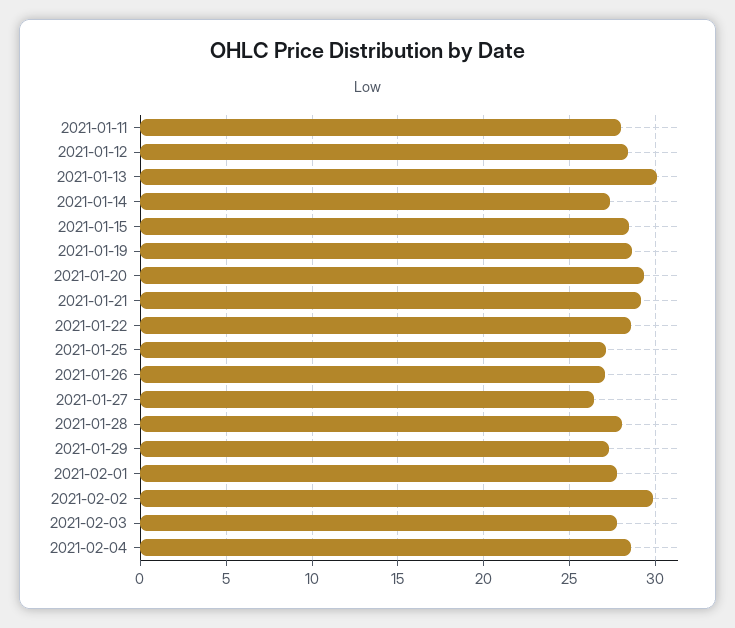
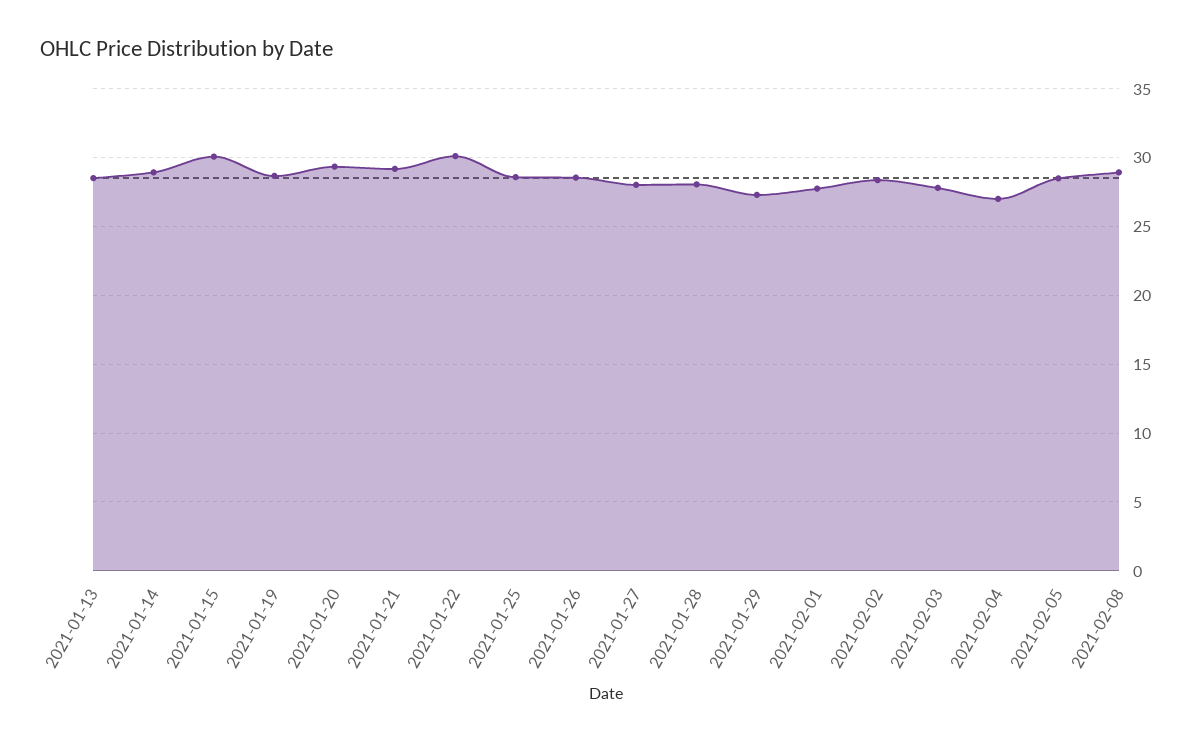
2021-01-11: 28 -> none
2021-01-12: 28.5 -> none
2021-01-13: 30 -> 28.5
2021-01-14: 27.5 -> 29
2021-01-15: 28.5 -> 30
2021-01-22: 28.5 -> 30
2021-01-25: 27 -> 28.5
2021-01-26: 27 -> 28.5
2021-01-27: 26.5 -> 28
2021-02-02: 30 -> 28.5
2021-02-04: 28.5 -> 27
2021-02-05: none -> 28.5
2021-02-08: none -> 29

